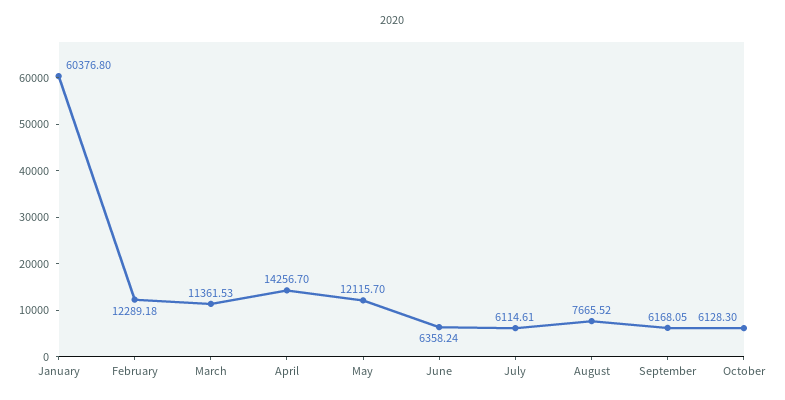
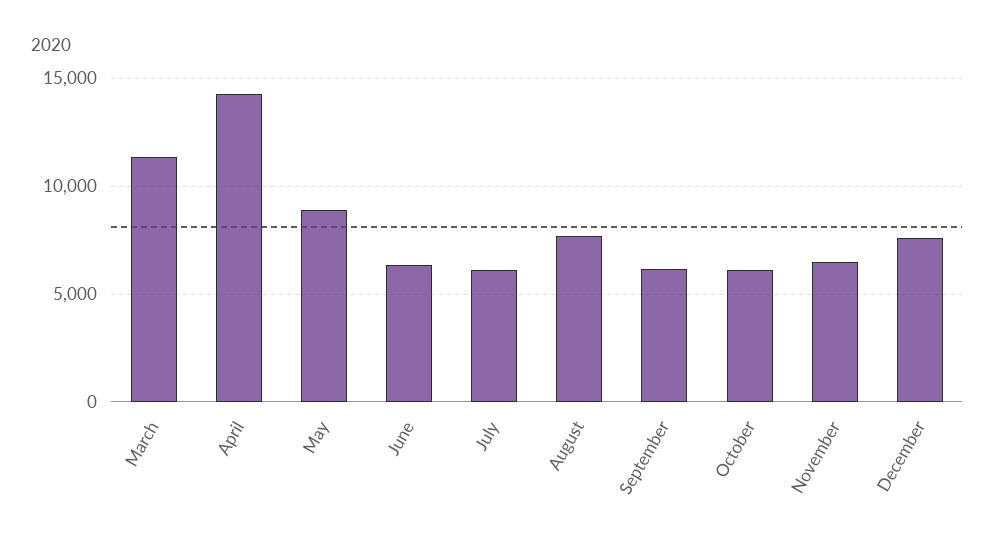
January: 60376.8 -> none
February: 12289.18 -> none
May: 12115.7 -> 9000
November: none -> 6500
December: none -> 7500

